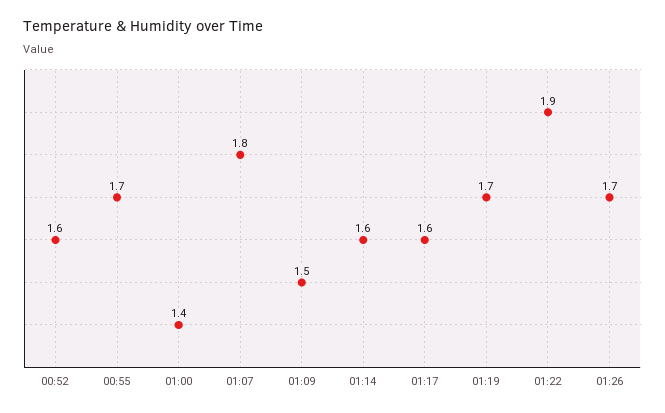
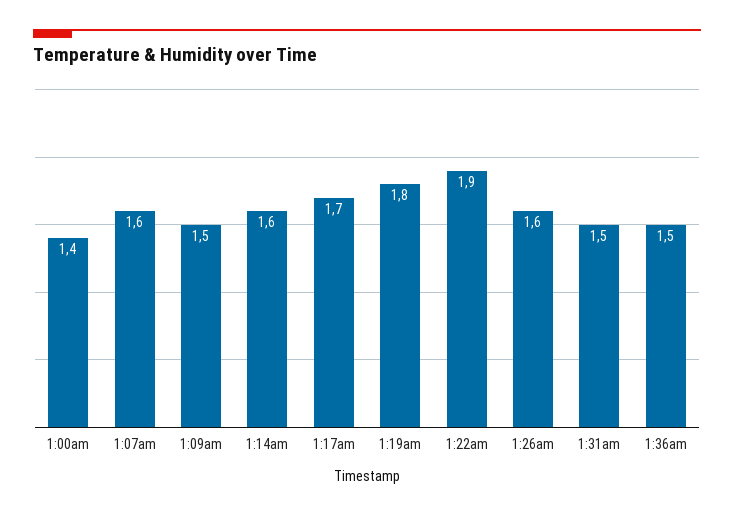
00:52: 1.6 -> none
00:55: 1.7 -> none
01:07: 1.8 -> 1.6
01:17: 1.6 -> 1.7
01:19: 1.7 -> 1.8
01:26: 1.7 -> 1.6
1:31am: none -> 1.5
1:36am: none -> 1.5

